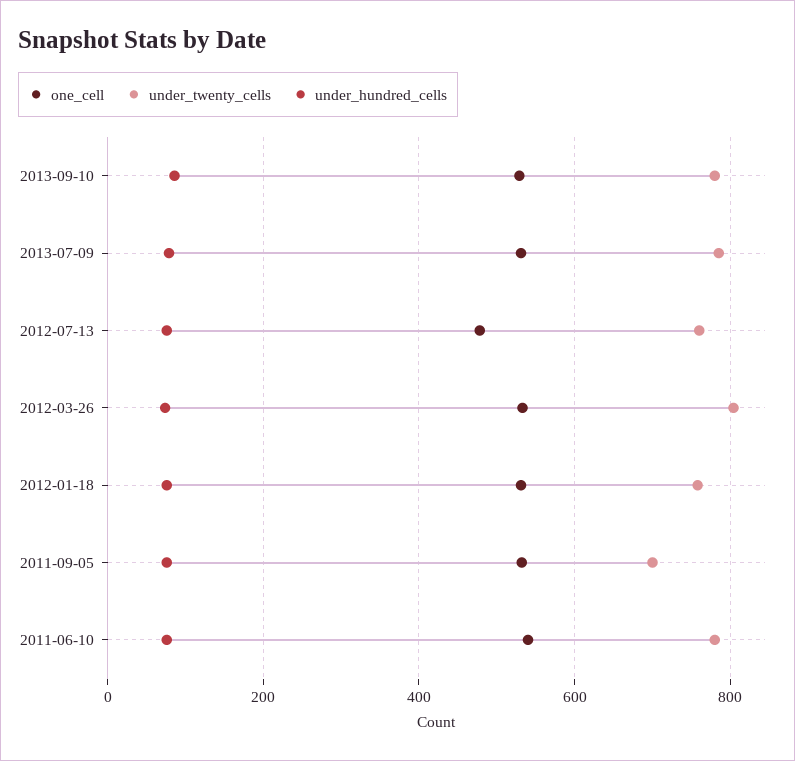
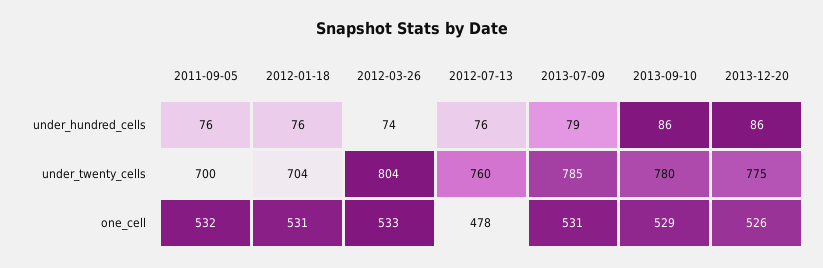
under_twenty_cells, 2012-01-18: 760 -> 704
one_cell, 2011-06-10: 540 -> none
under_twenty_cells, 2011-06-10: 780 -> none
under_hundred_cells, 2011-06-10: 80 -> none
under_hundred_cells, 2013-12-20: none -> 86
under_twenty_cells, 2013-12-20: none -> 775
one_cell, 2013-12-20: none -> 526

